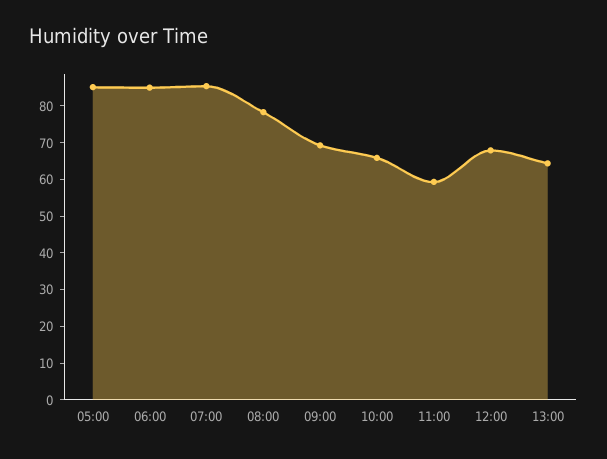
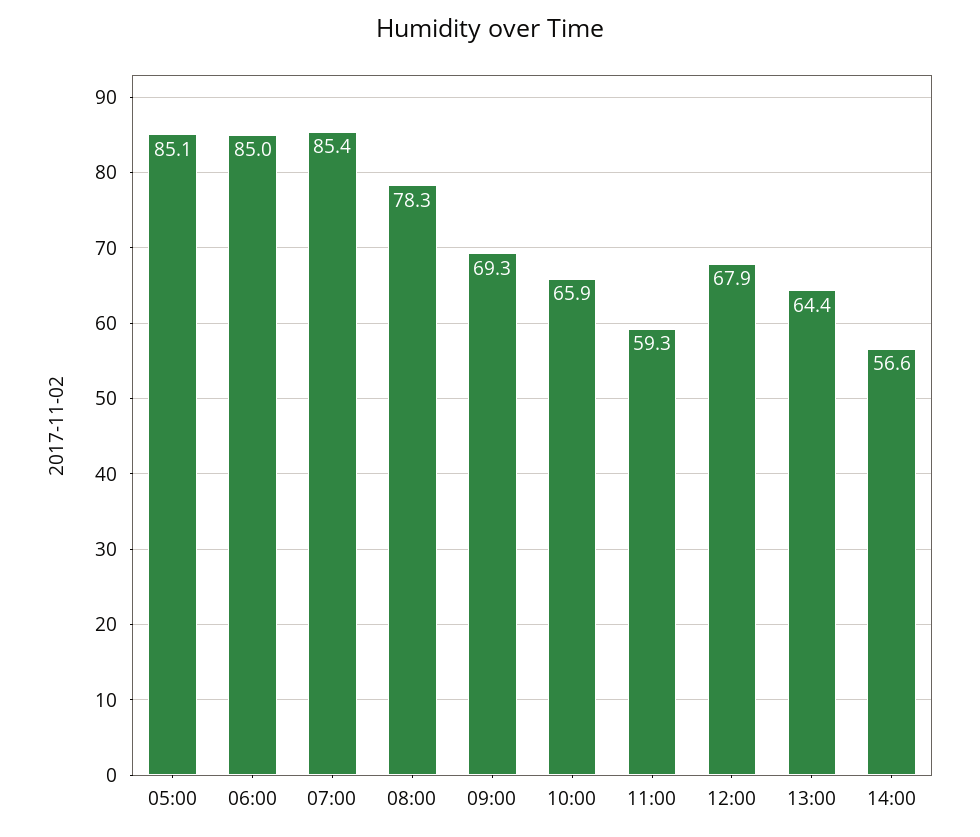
14:00: none -> 56.6

